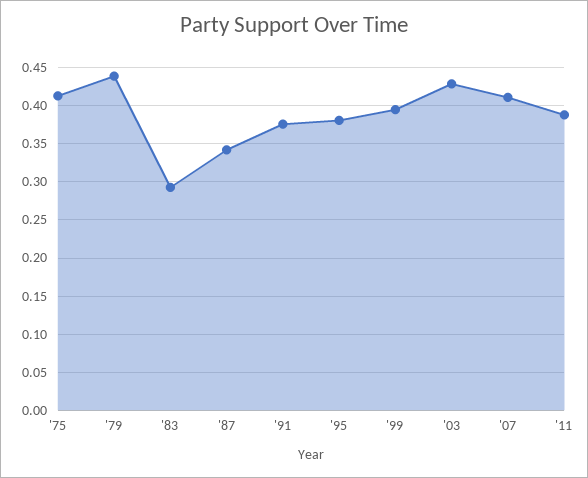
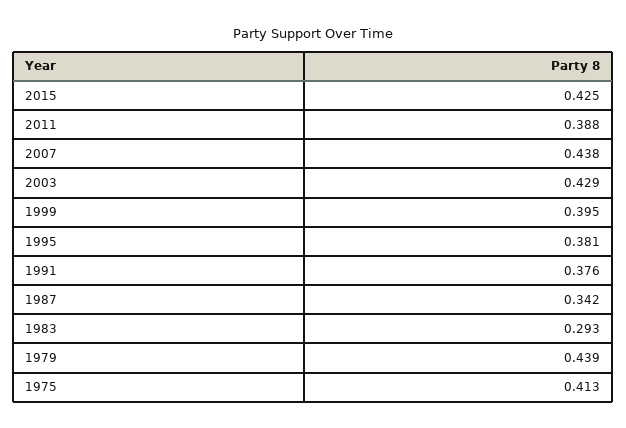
'07: 0.41 -> 0.438
2015: none -> 0.425

